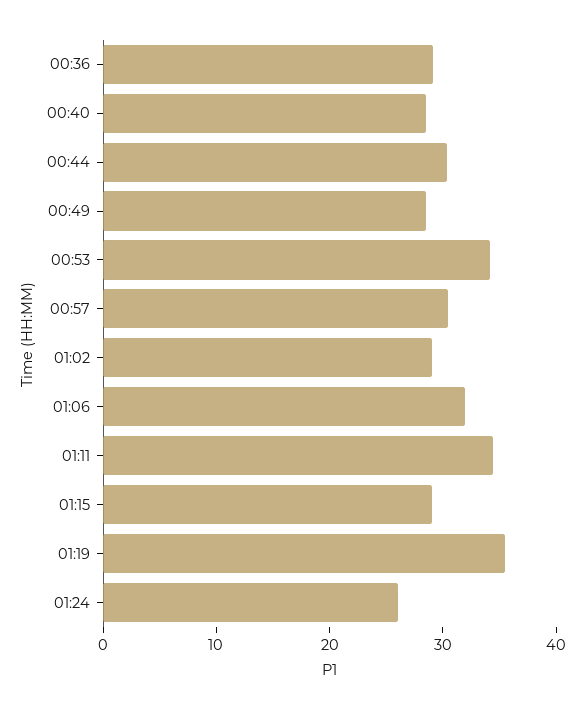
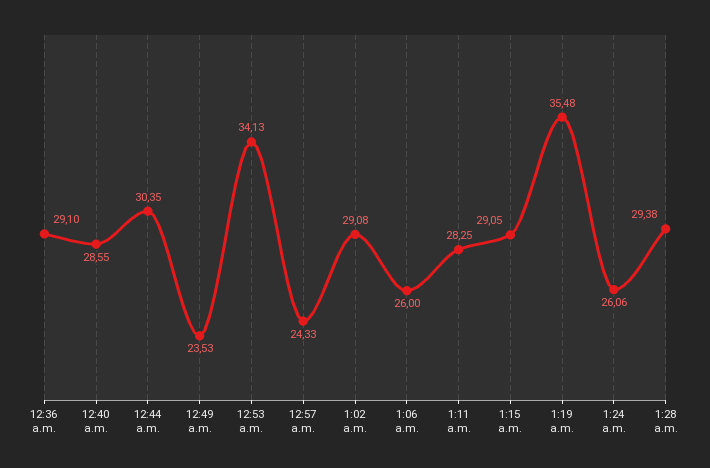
00:49: 28 -> 23.53
00:57: 30 -> 24.33
01:06: 32 -> 26
01:11: 34 -> 28.25
1:28 a.m.: none -> 29.38

